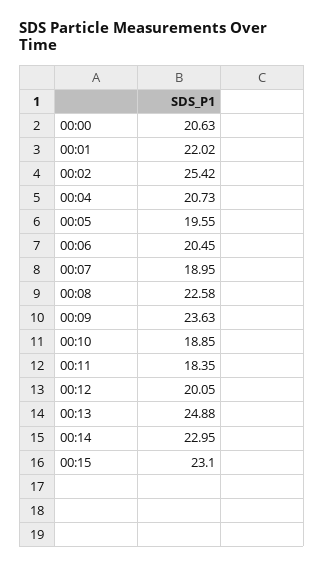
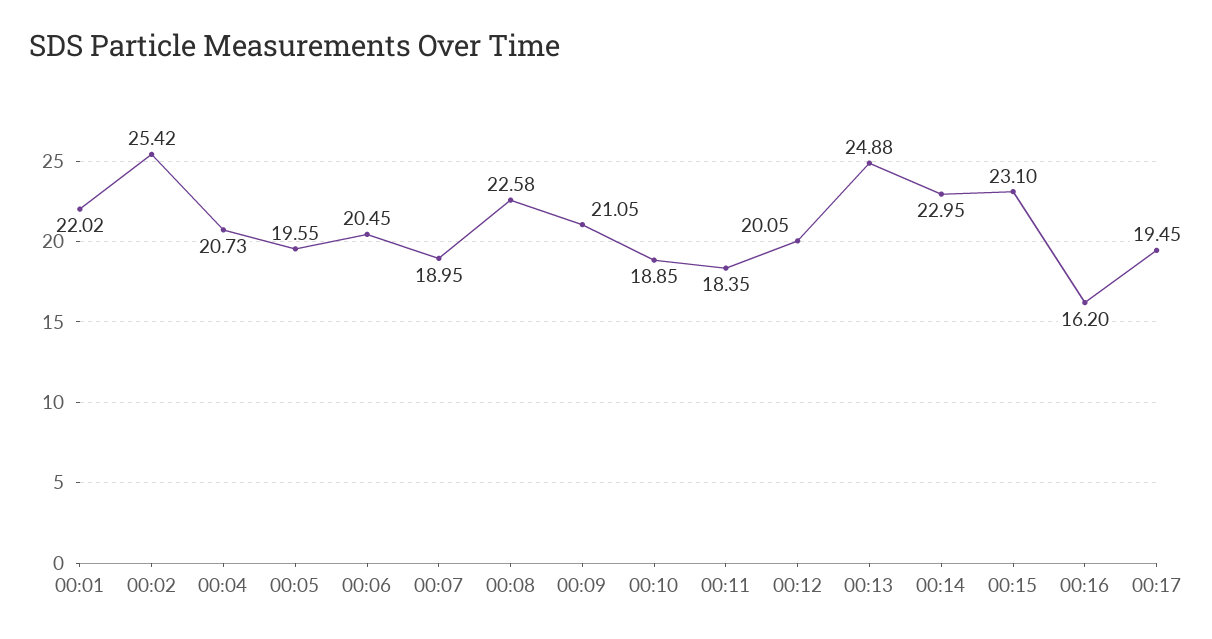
00:00: 20.63 -> none
00:09: 23.63 -> 21.05
00:16: none -> 16.2
00:17: none -> 19.45

